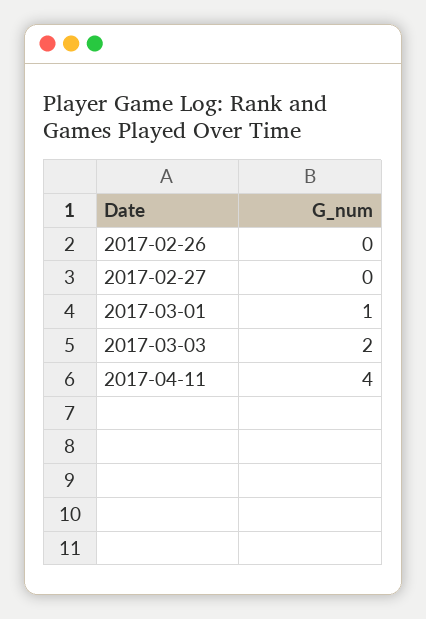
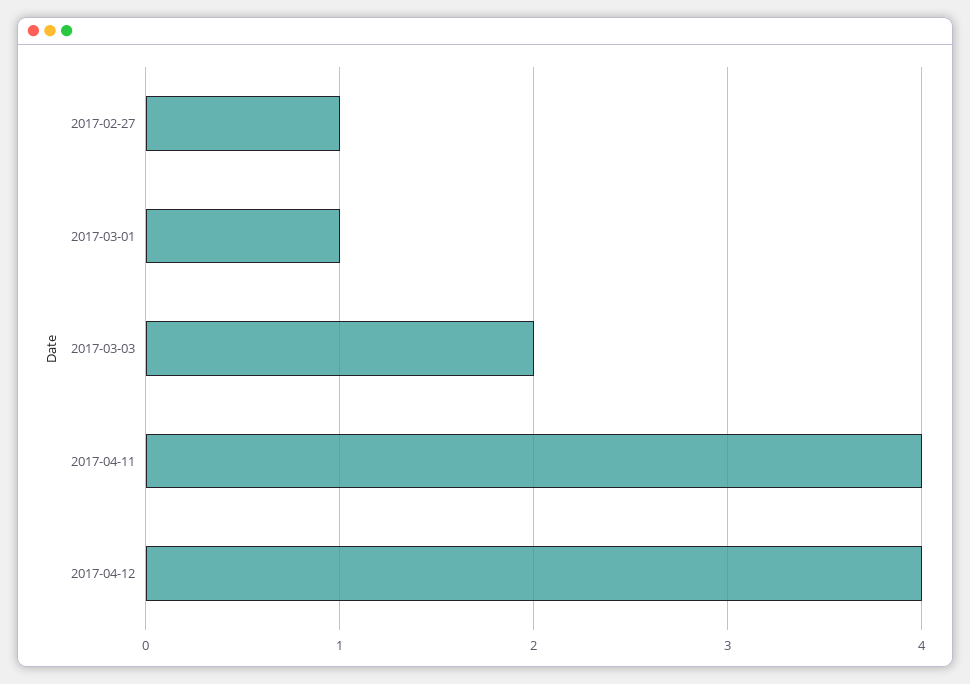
2017-02-26: 0 -> none
2017-02-27: 0 -> 1
2017-04-12: none -> 4

